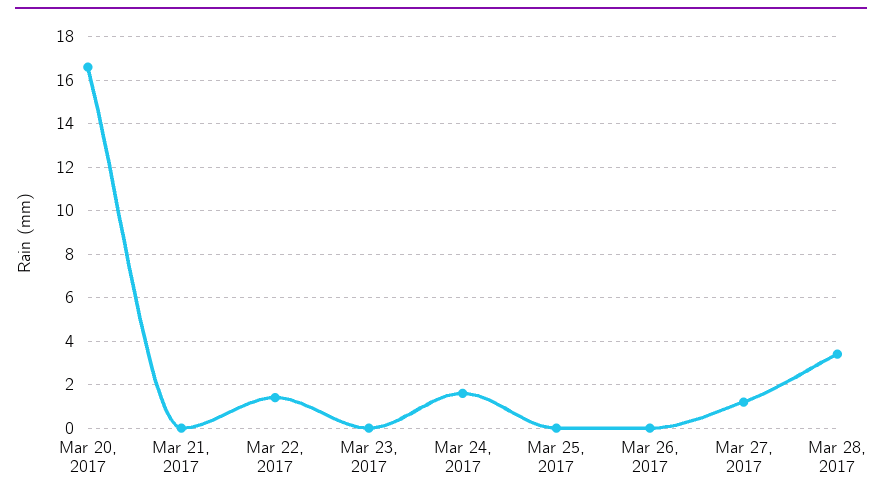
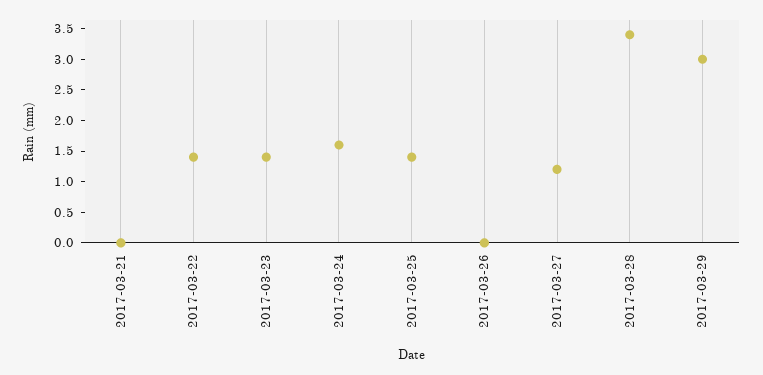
Mar 20, 2017: 16.5 -> none
Mar 23, 2017: 0 -> 1.5
Mar 25, 2017: 0 -> 1.5
2017-03-29: none -> 3

